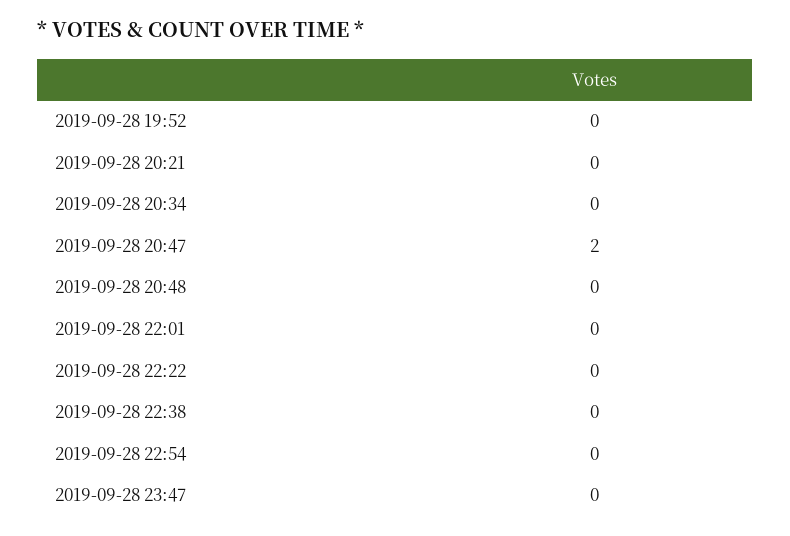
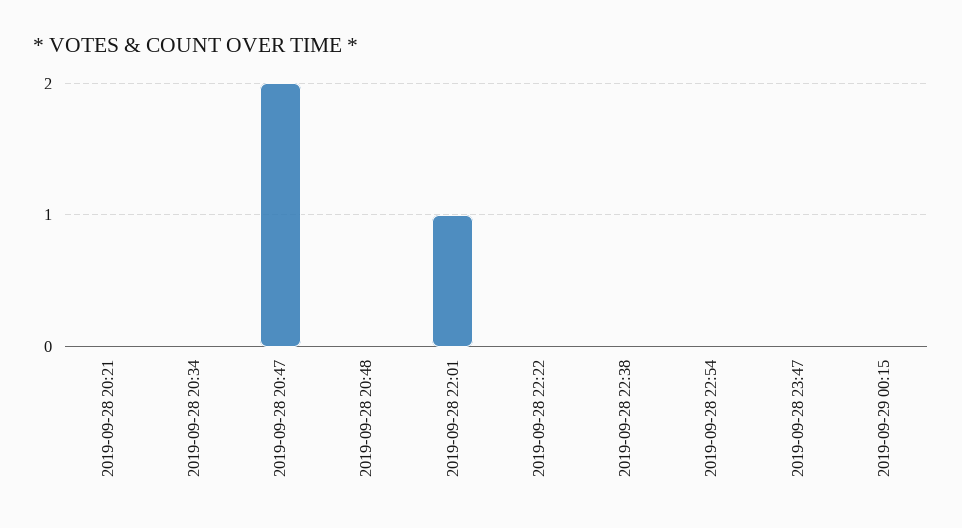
2019-09-28 19:52: 0 -> none
2019-09-28 22:01: 0 -> 1
2019-09-29 00:15: none -> 0

